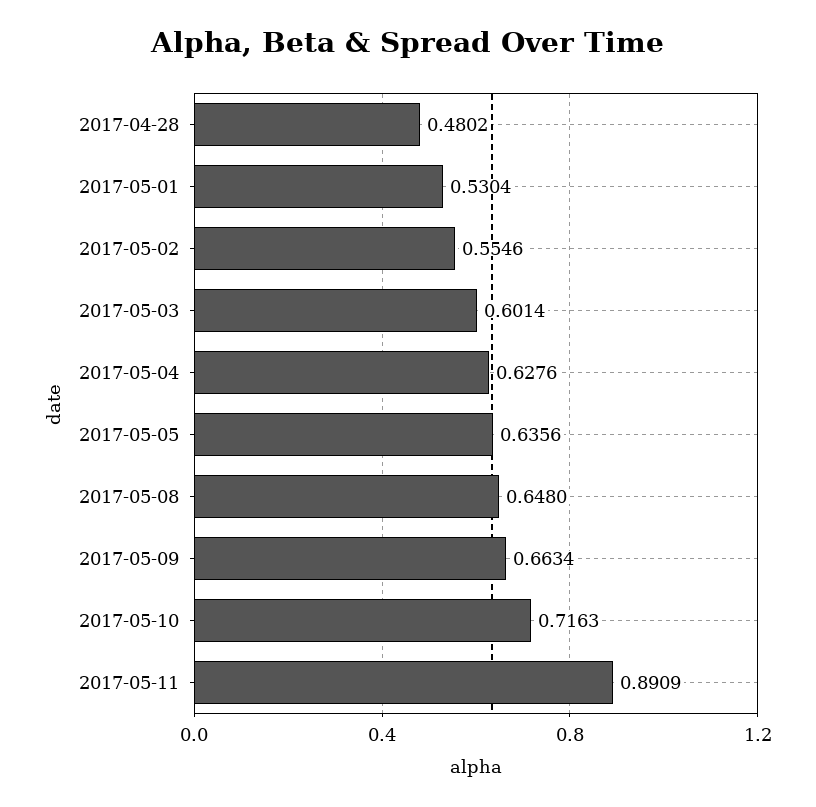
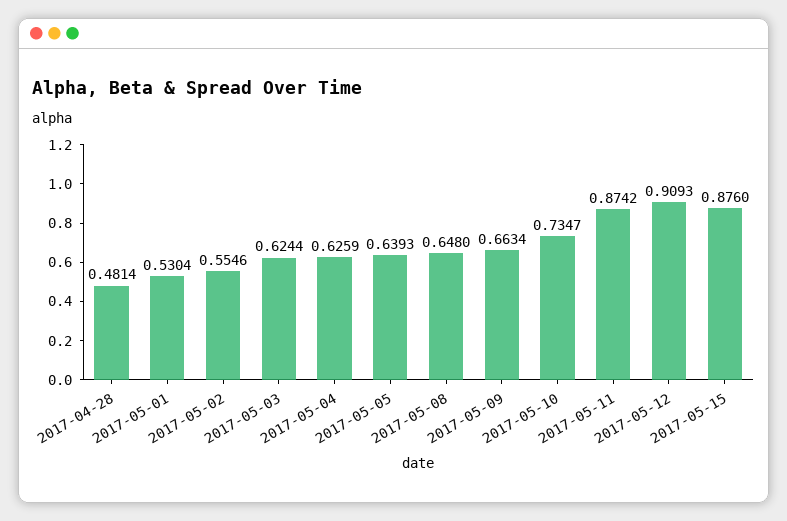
2017-04-28: 0.4802 -> 0.4814
2017-05-03: 0.6014 -> 0.6244
2017-05-04: 0.6276 -> 0.6259
2017-05-05: 0.6356 -> 0.6393
2017-05-10: 0.7163 -> 0.7347
2017-05-11: 0.8909 -> 0.8742
2017-05-12: none -> 0.9093
2017-05-15: none -> 0.876

